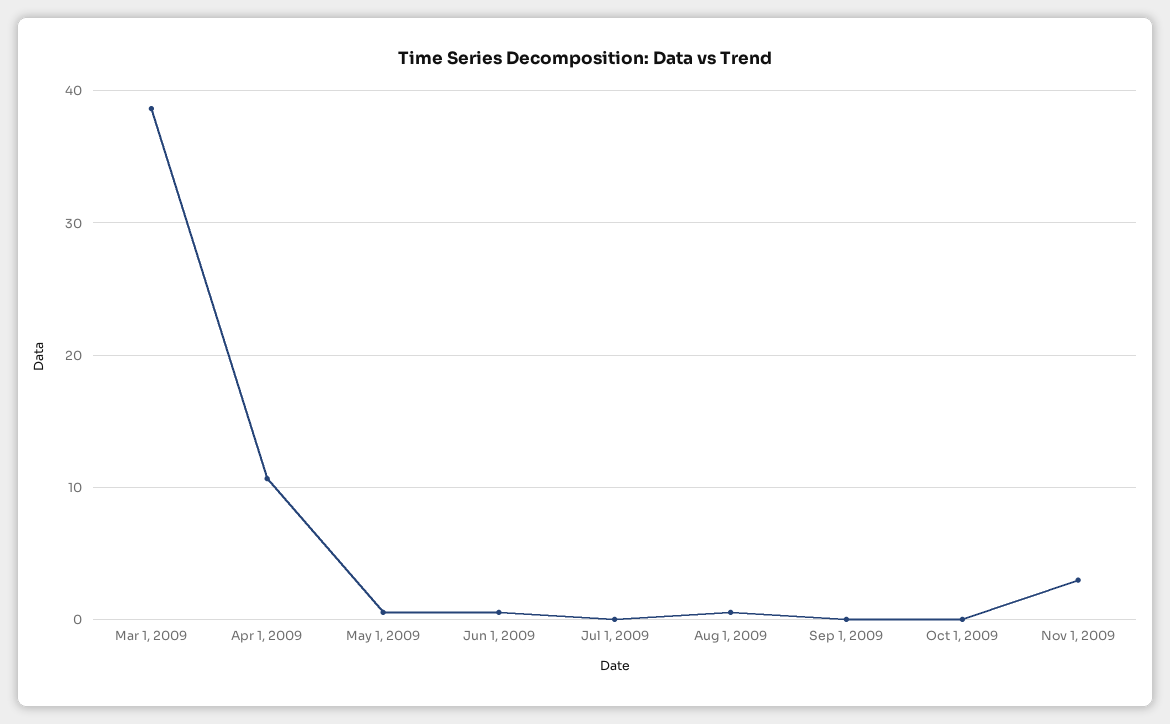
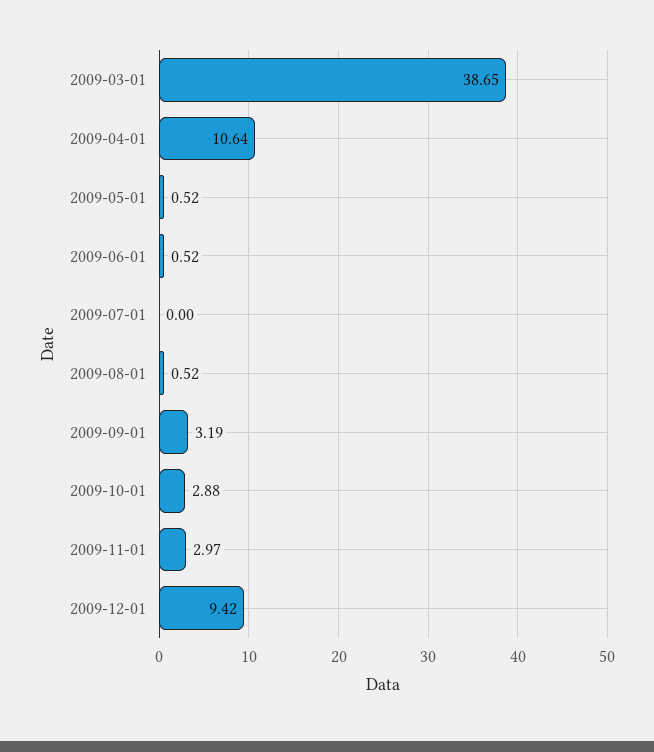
Sep 1, 2009: 0 -> 3.19
Oct 1, 2009: 0 -> 2.88
2009-12-01: none -> 9.42

